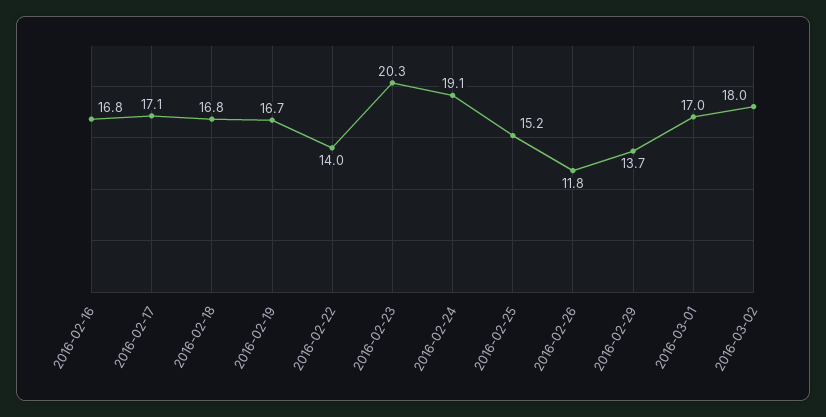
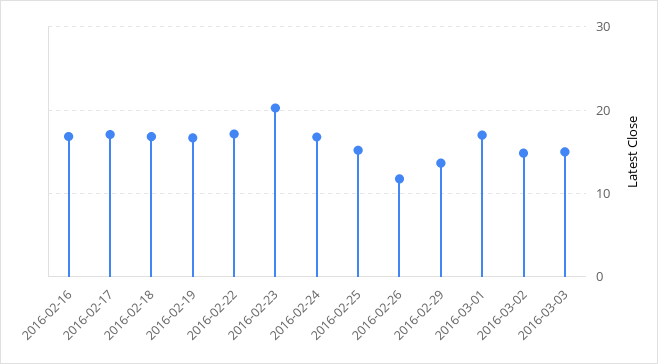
2016-02-22: 14 -> 17
2016-02-24: 19.1 -> 17
2016-03-02: 18 -> 15
2016-03-03: none -> 15

